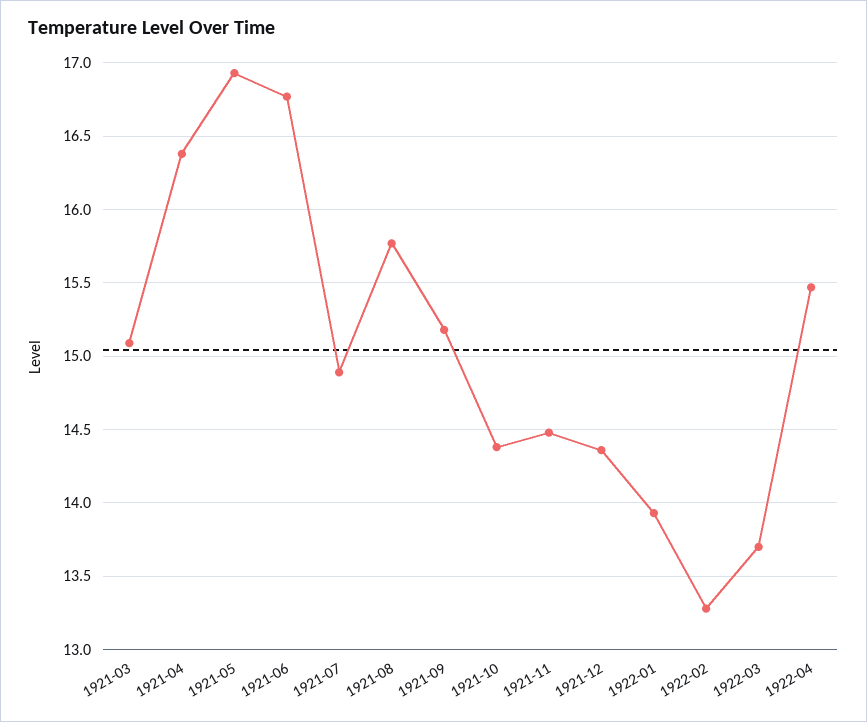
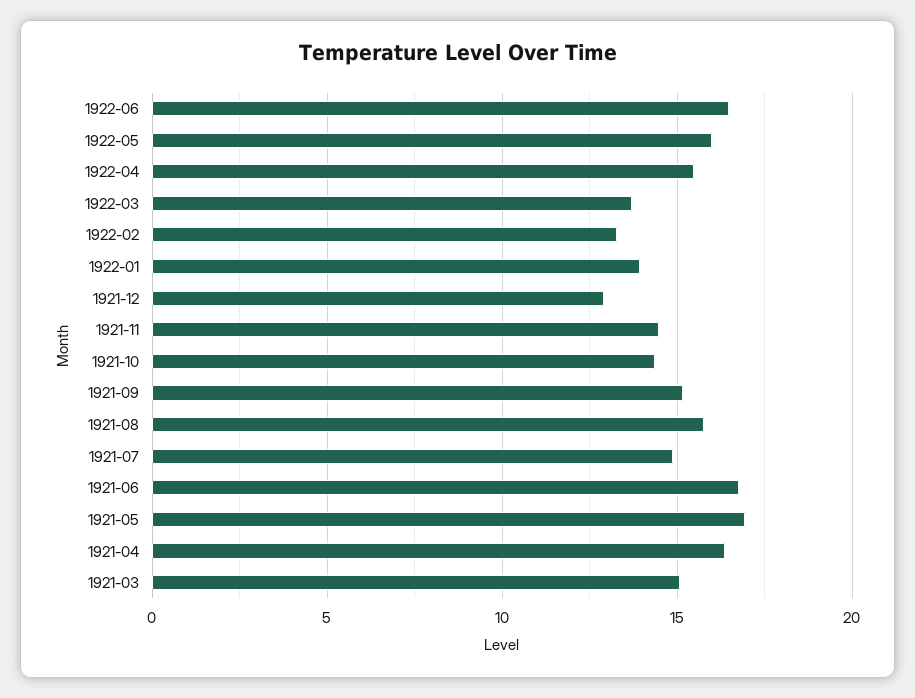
1921-12: 14.35 -> 13
1922-06: none -> 16.5
1922-05: none -> 16

